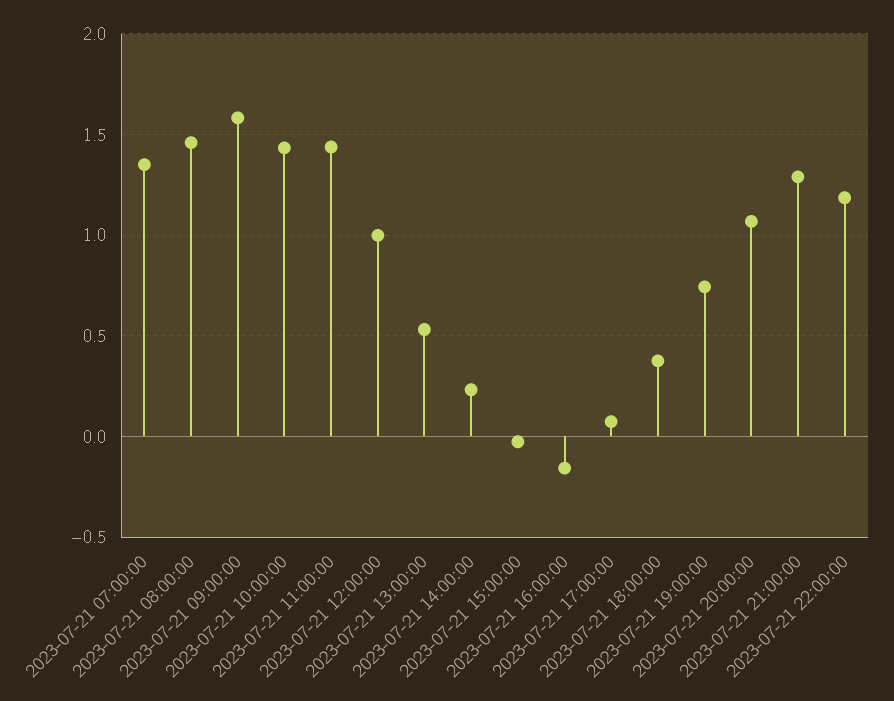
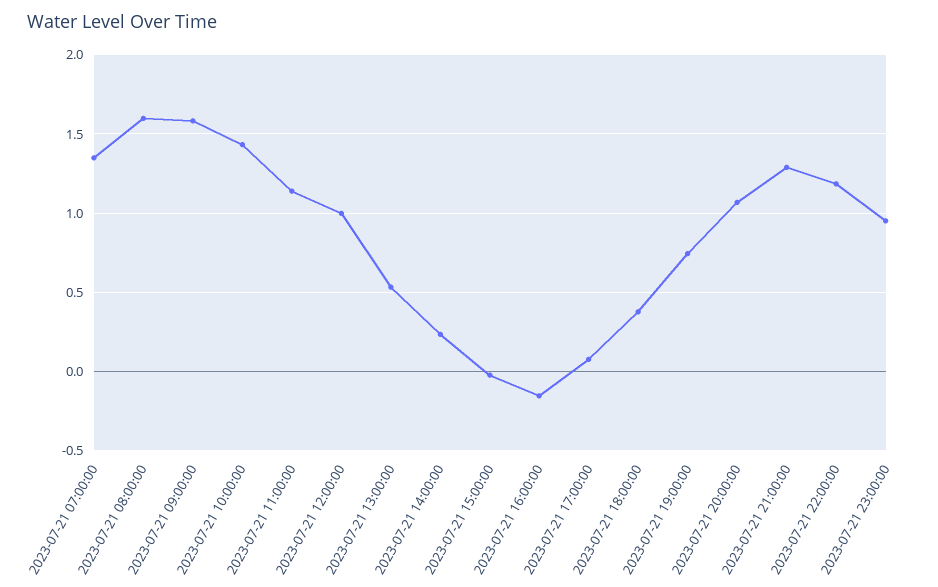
2023-07-21 08:00:00: 1.45 -> 1.6
2023-07-21 11:00:00: 1.45 -> 1.15
2023-07-21 23:00:00: none -> 0.95

